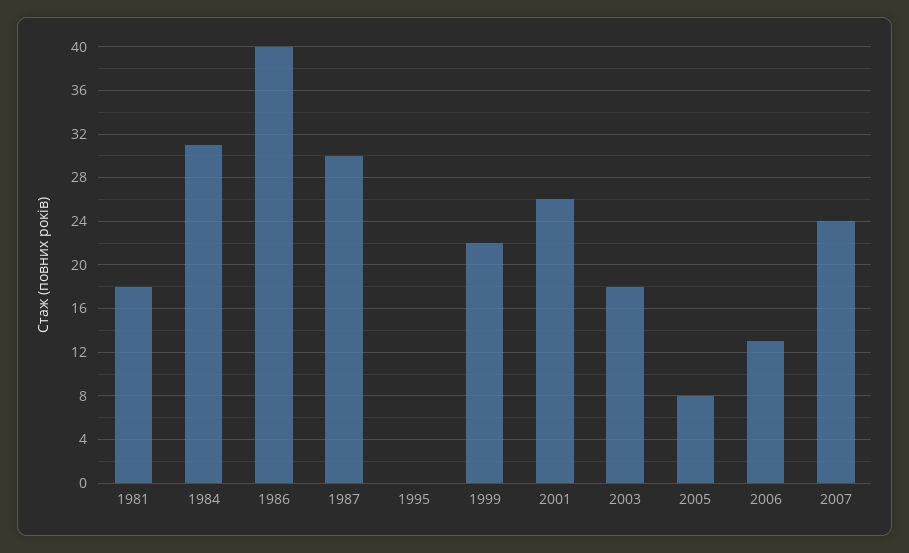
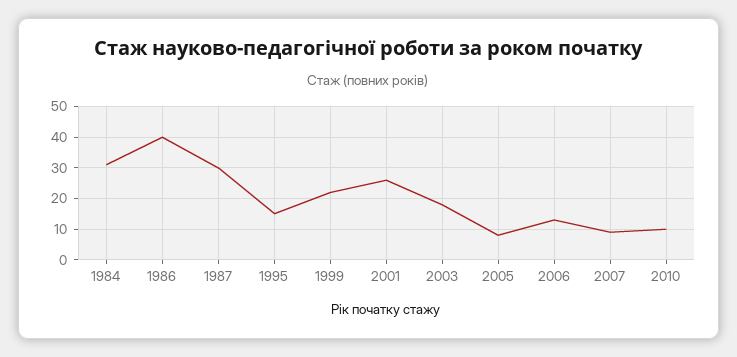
1981: 18 -> none
1995: 0 -> 15
2007: 24 -> 10
2010: none -> 10

